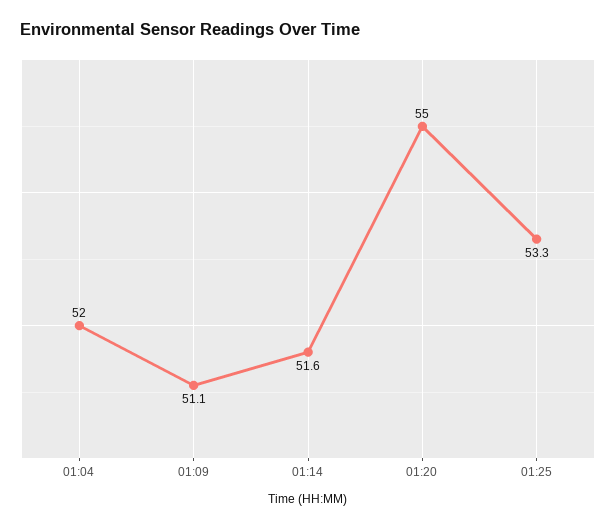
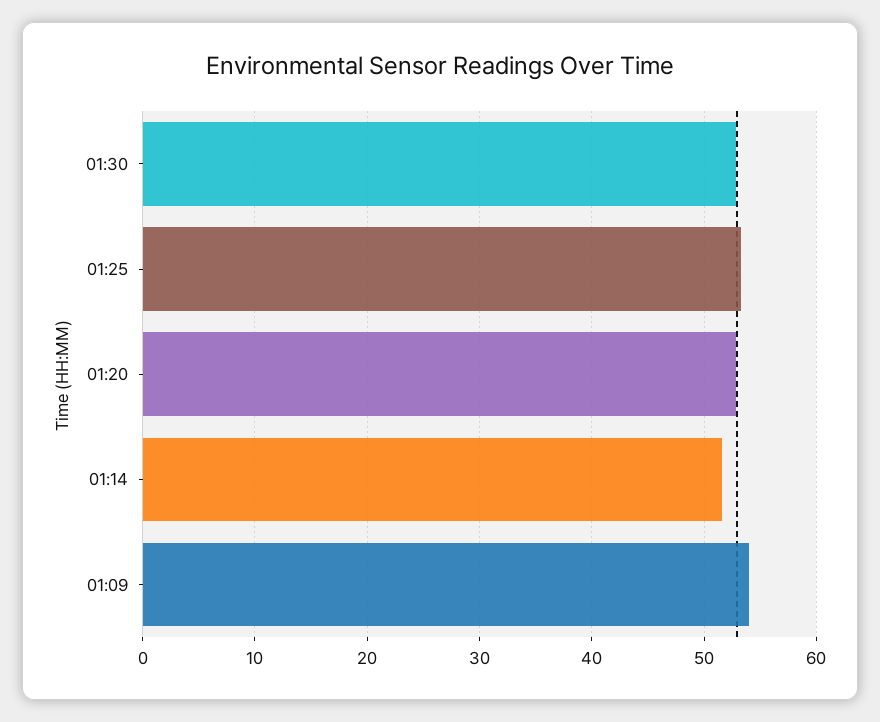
01:04: 52 -> none
01:09: 51.1 -> 54
01:20: 55 -> 53
01:30: none -> 53

